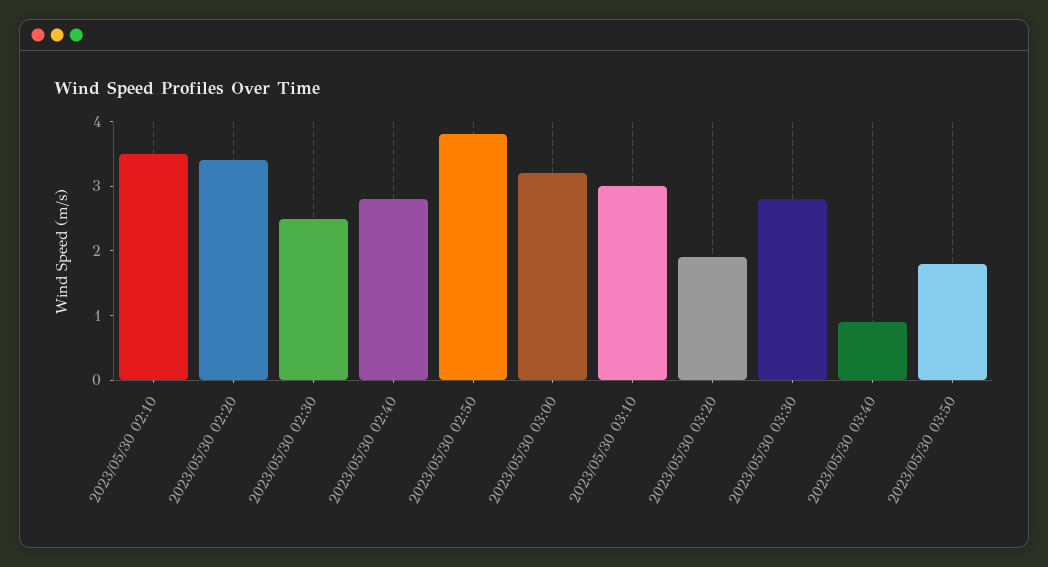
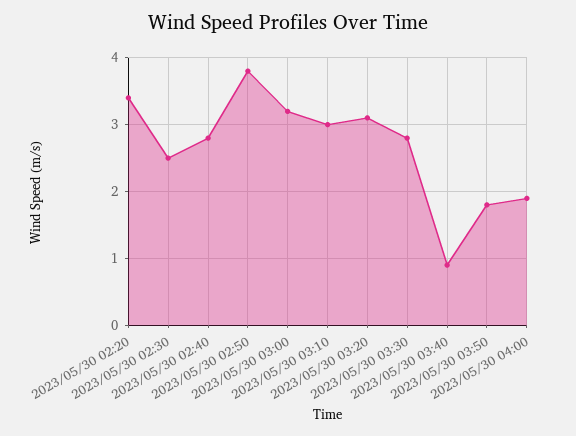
2023/05/30 02:10: 3.5 -> none
2023/05/30 03:20: 2 -> 3.1
2023/05/30 04:00: none -> 1.9

